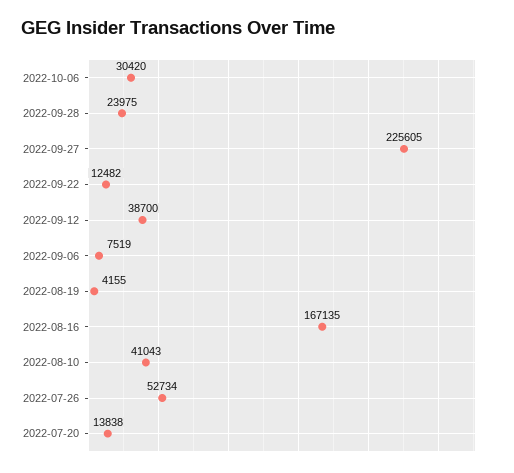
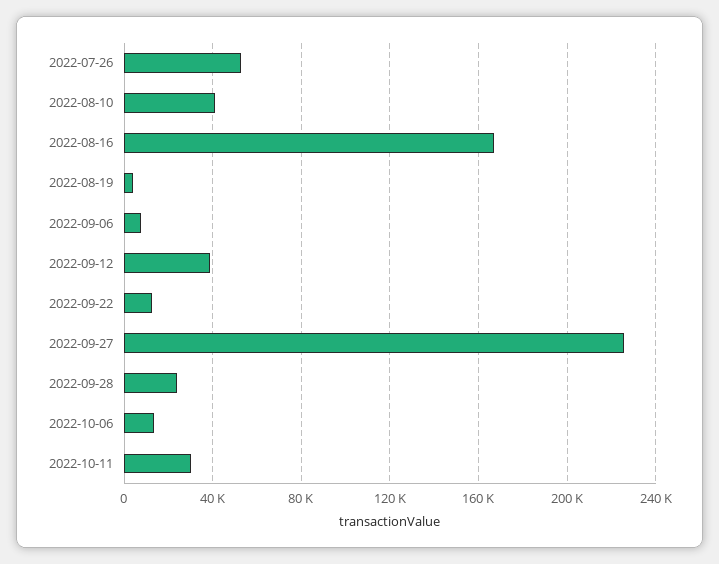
2022-10-06: 30420 -> 15000
2022-07-20: 13838 -> none
2022-10-11: none -> 30000

